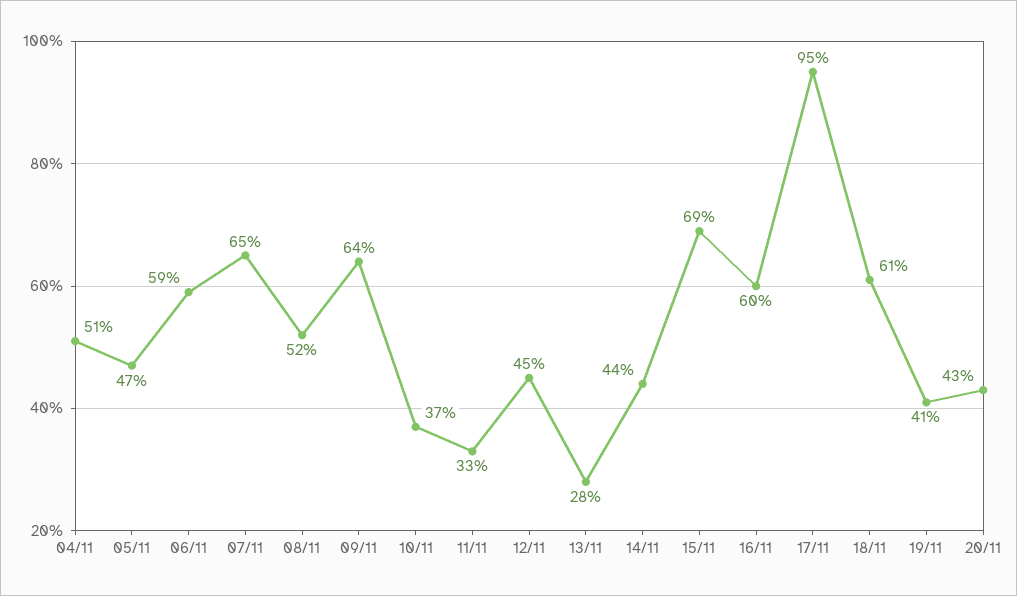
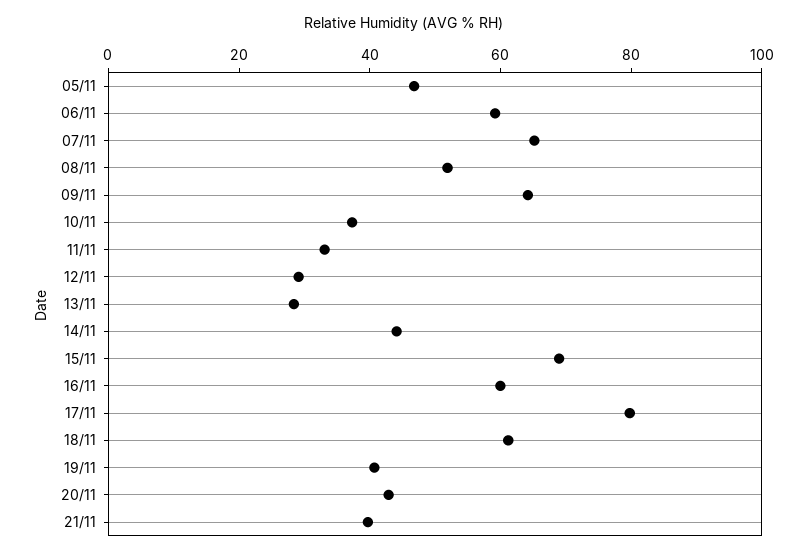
04/11: 51 -> none
12/11: 45 -> 30
17/11: 95 -> 80
21/11: none -> 40

